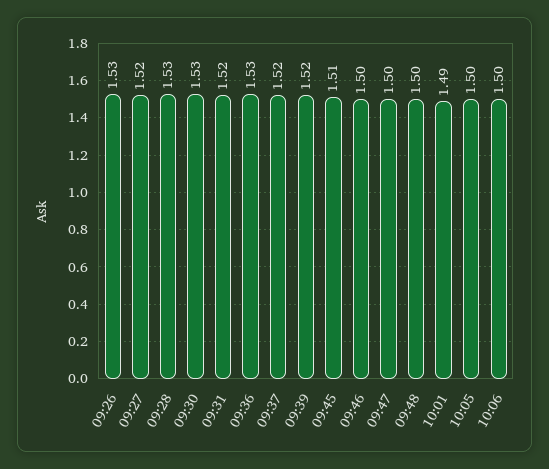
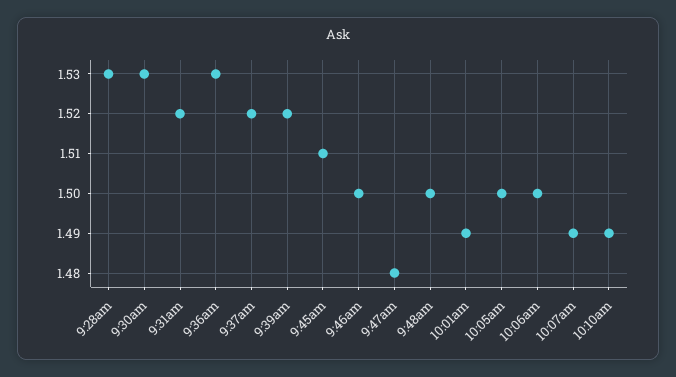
09:26: 1.53 -> none
09:27: 1.52 -> none
09:47: 1.5 -> 1.48
10:07am: none -> 1.49
10:10am: none -> 1.49

